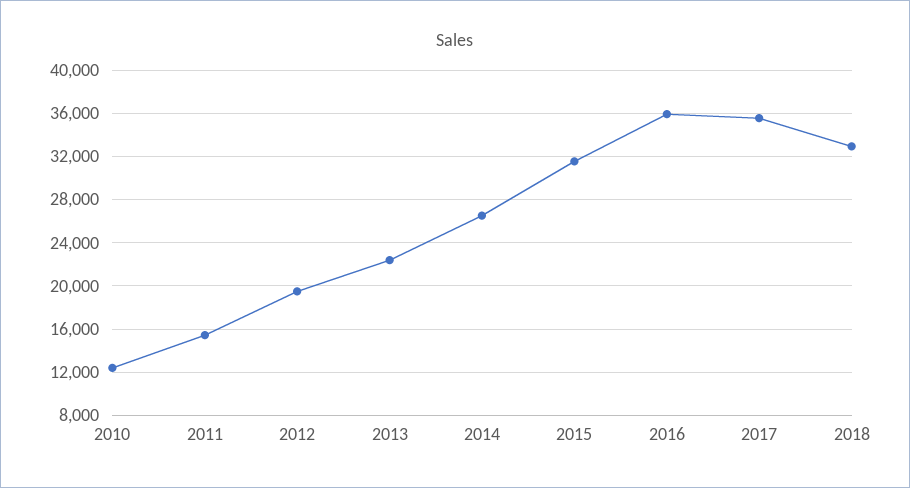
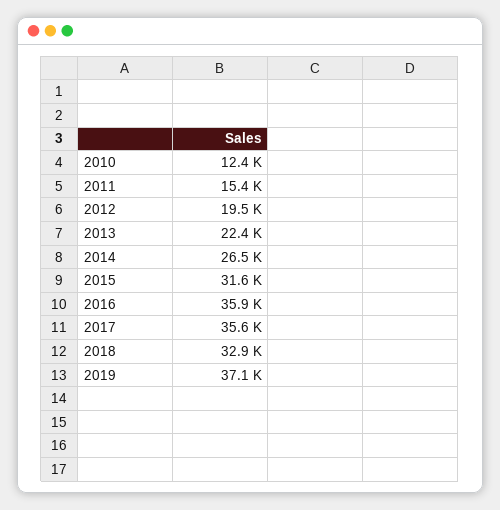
2019: none -> 37100

